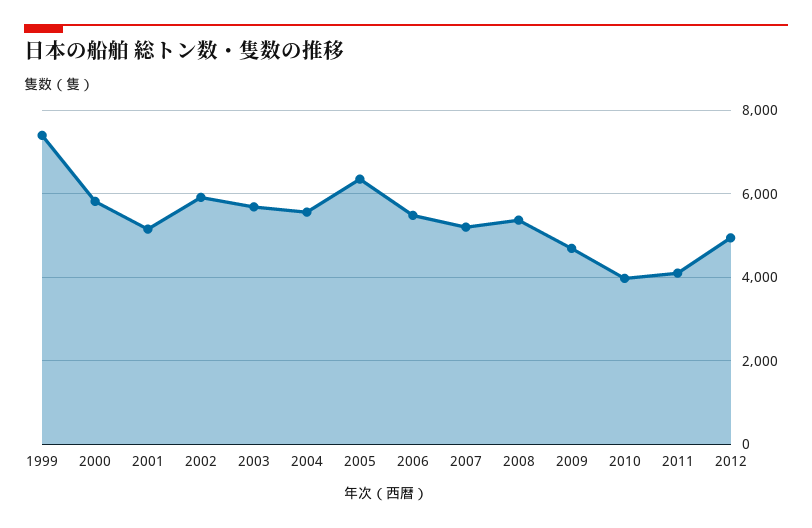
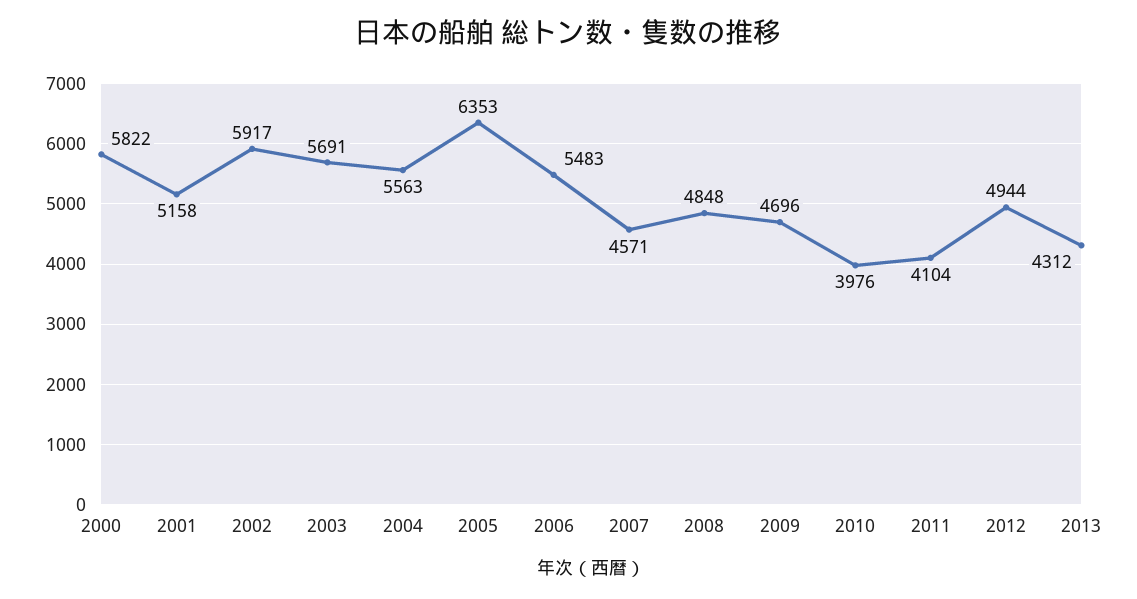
1999: 7400 -> none
2007: 5200 -> 4571
2008: 5400 -> 4848
2013: none -> 4312

